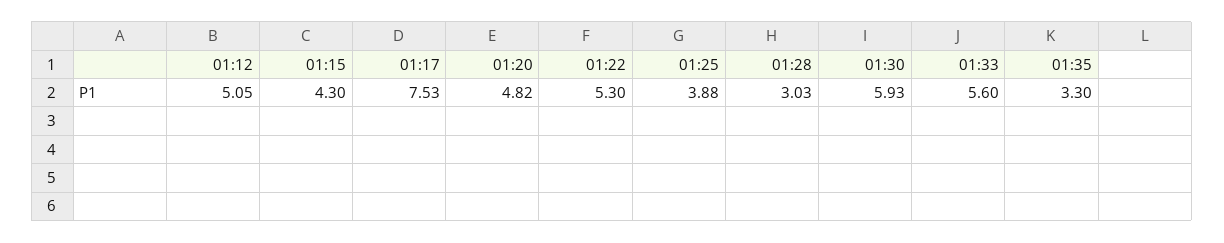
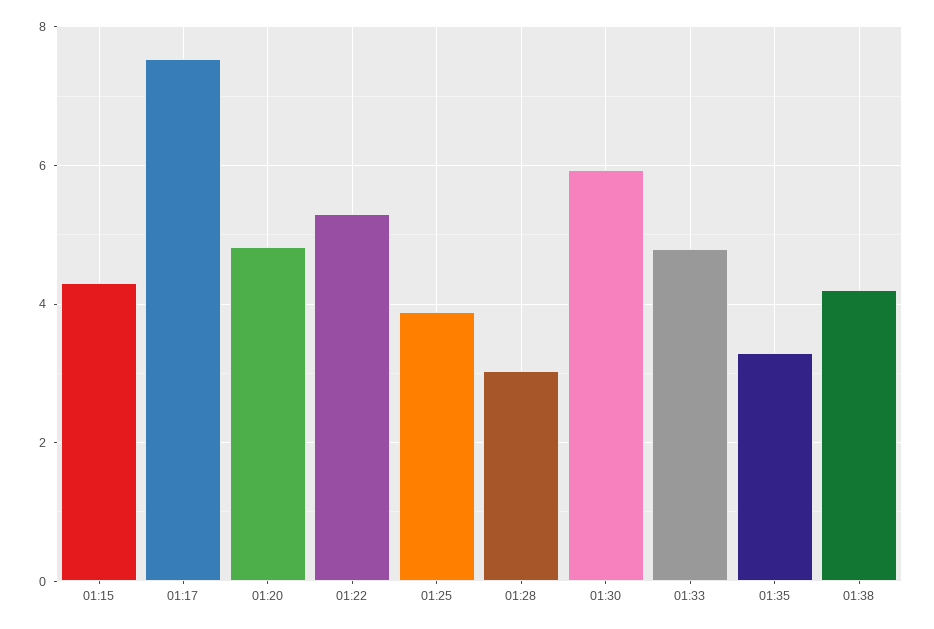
01:12: 5.05 -> none
01:33: 5.6 -> 4.8
01:38: none -> 4.2

